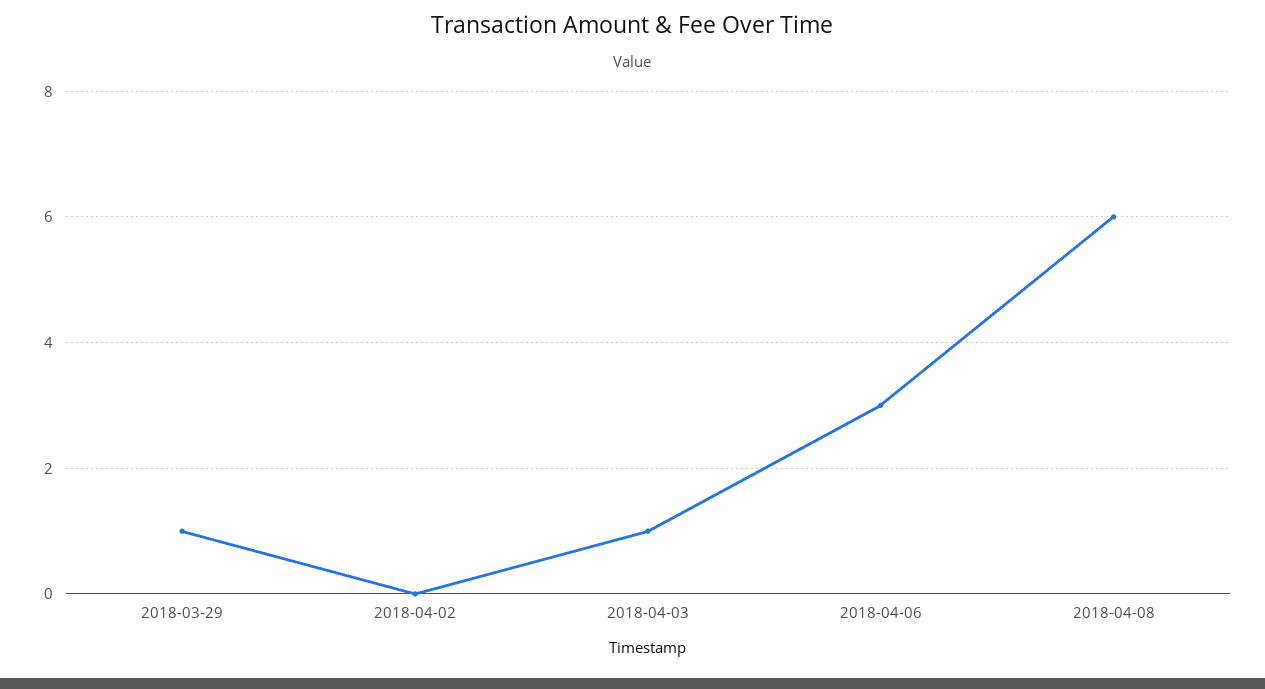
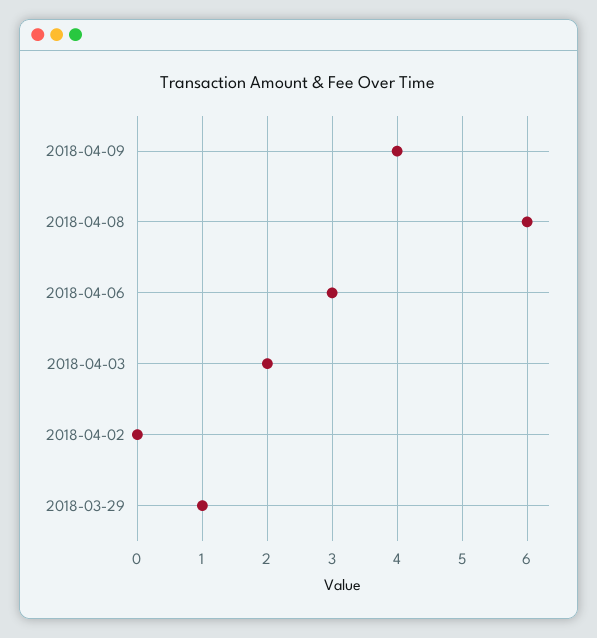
2018-04-03: 1 -> 2
2018-04-09: none -> 4

